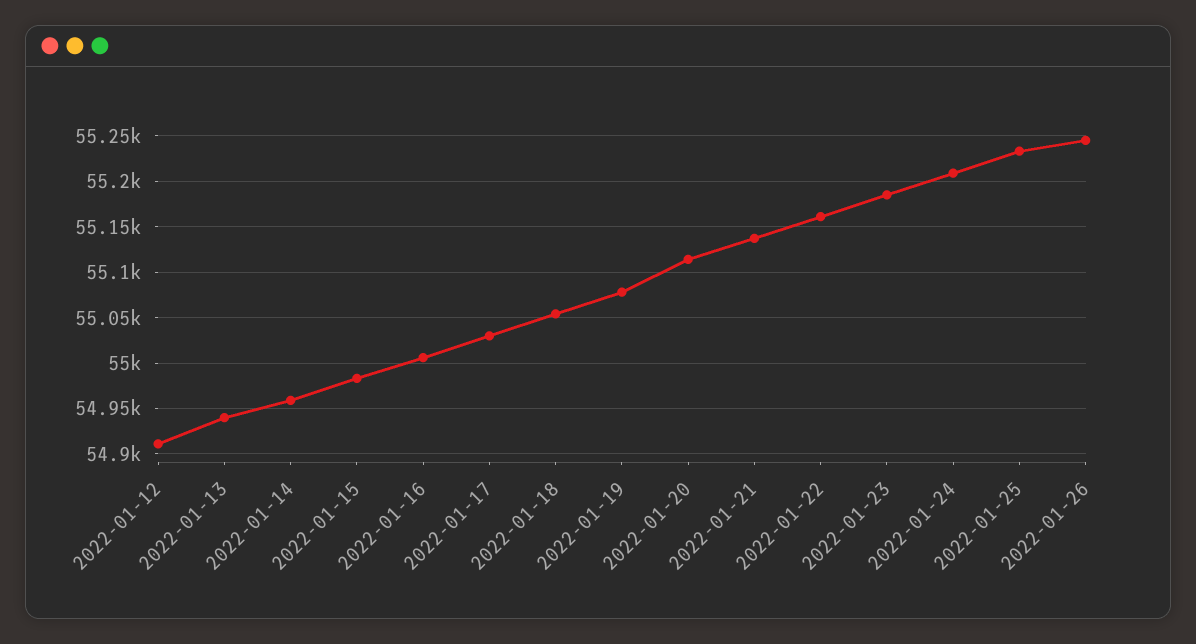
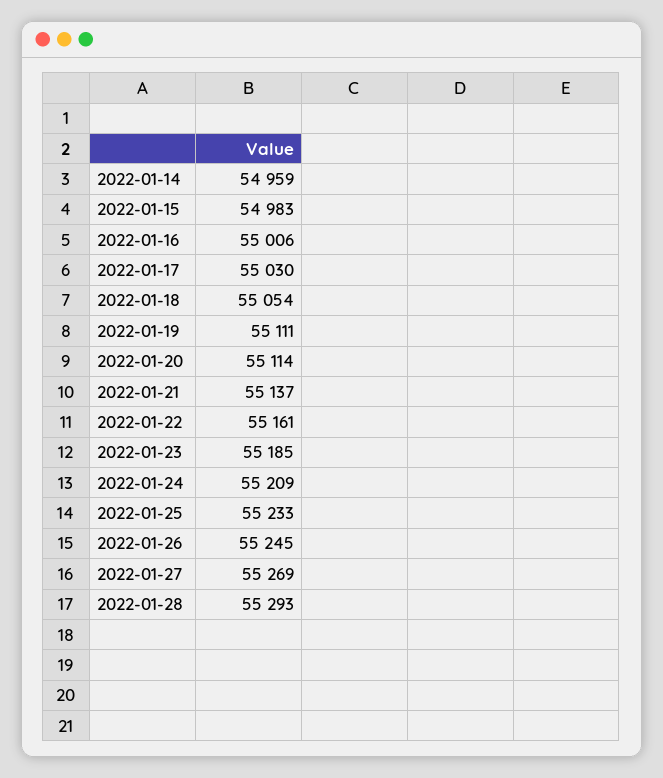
2022-01-12: 54910 -> none
2022-01-13: 54940 -> none
2022-01-19: 55080 -> 55111
2022-01-27: none -> 55269
2022-01-28: none -> 55293

